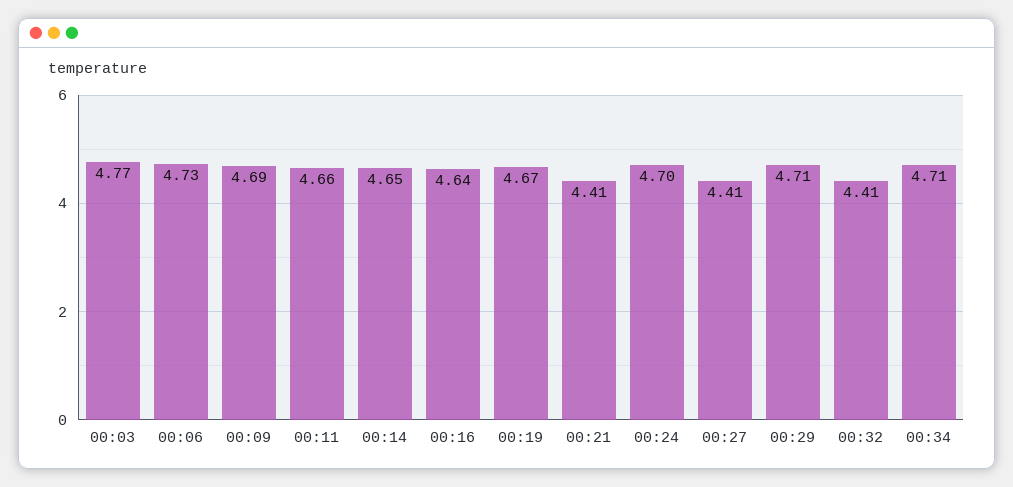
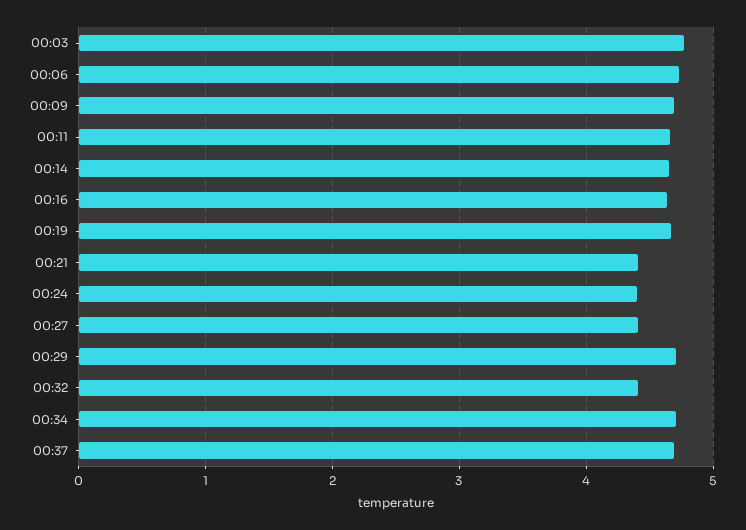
00:24: 4.7 -> 4.4
00:37: none -> 4.7

